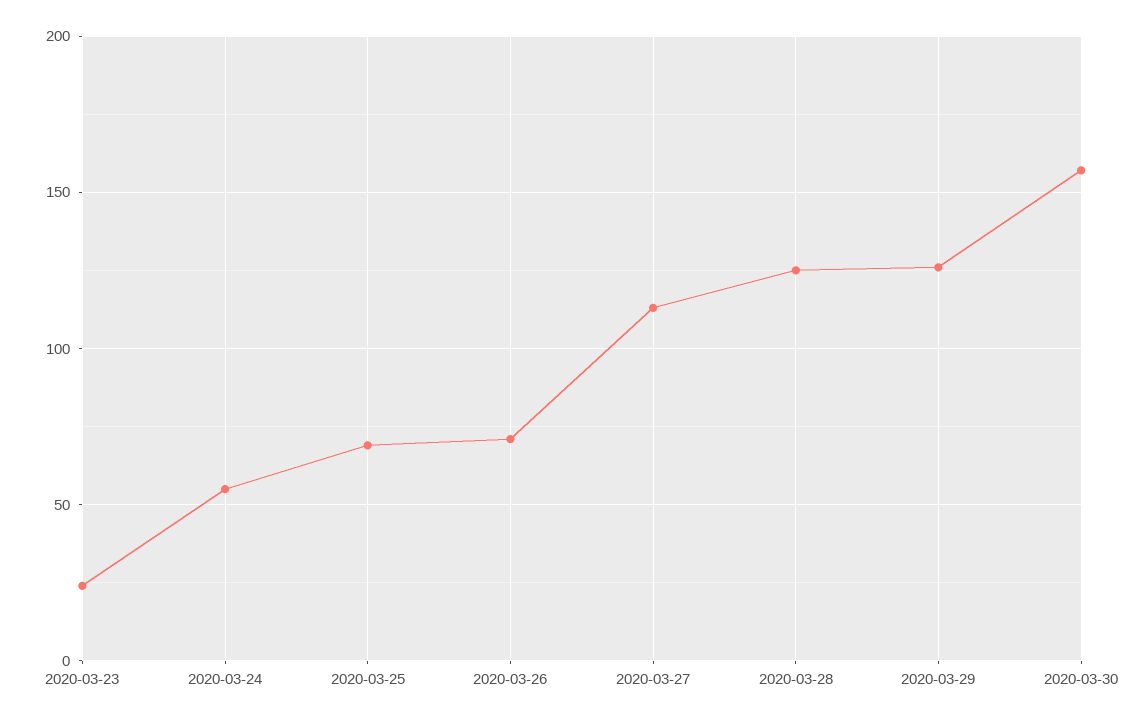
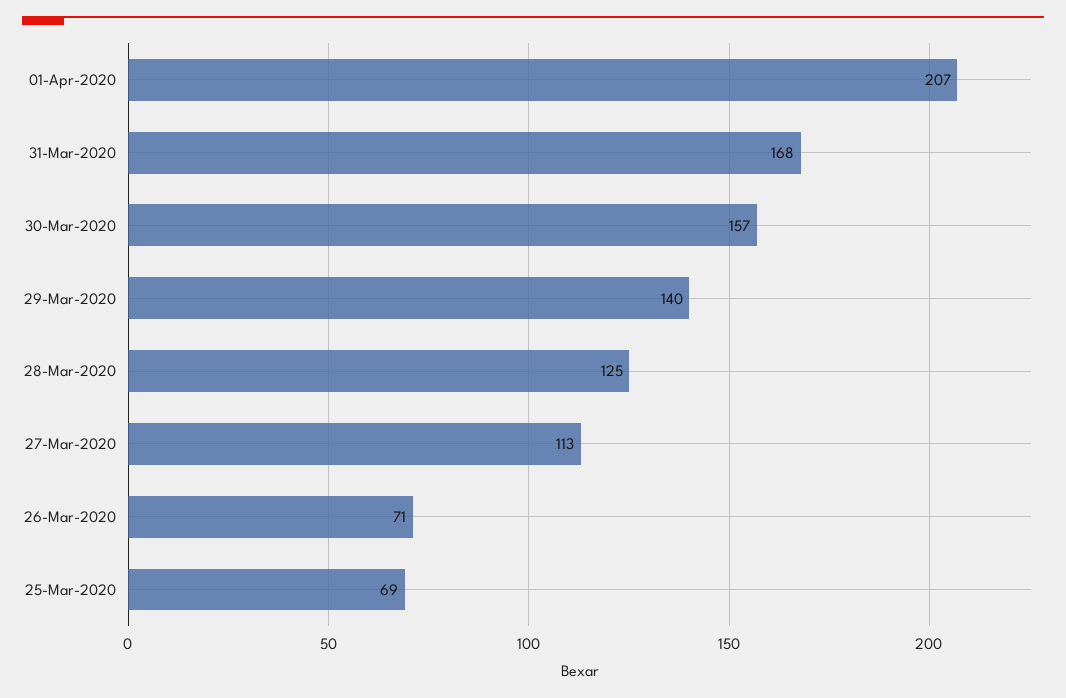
2020-03-23: 25 -> none
2020-03-24: 55 -> none
2020-03-29: 125 -> 140
01-Apr-2020: none -> 207
31-Mar-2020: none -> 168

